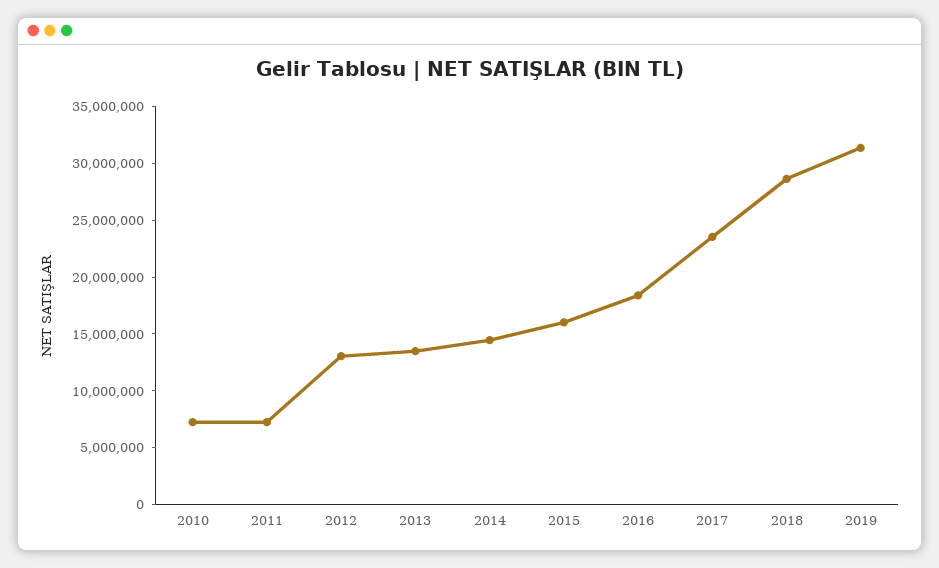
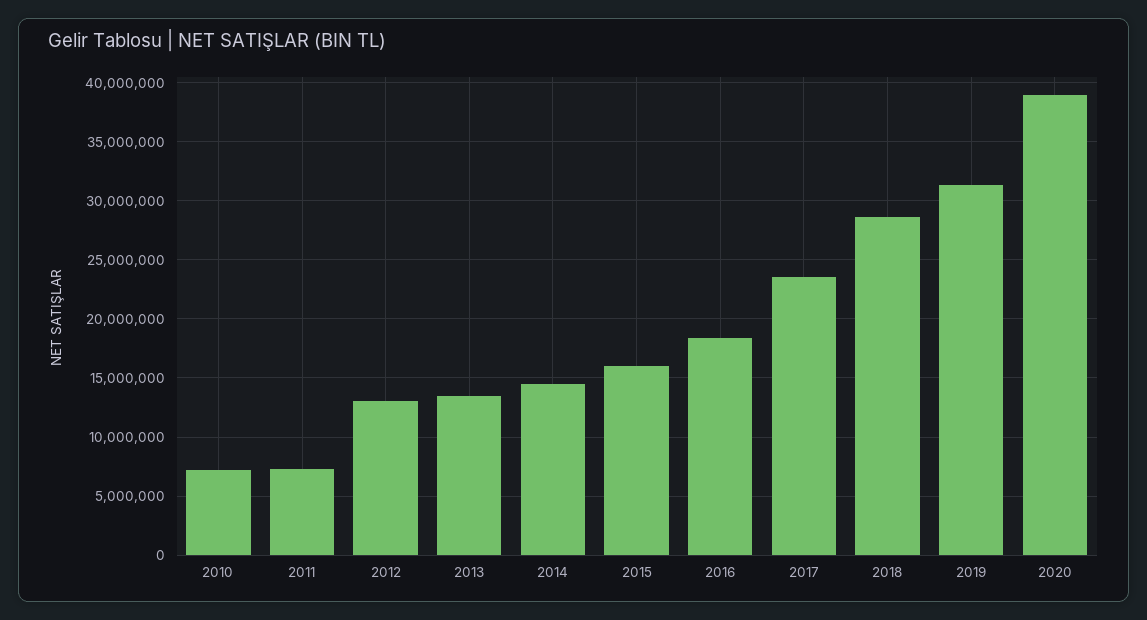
2020: none -> 39000000

